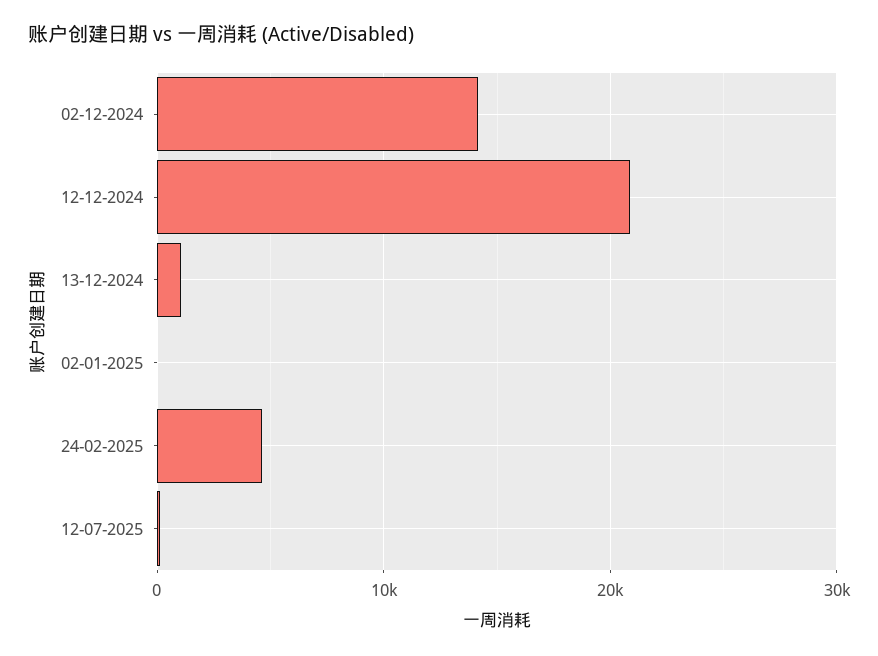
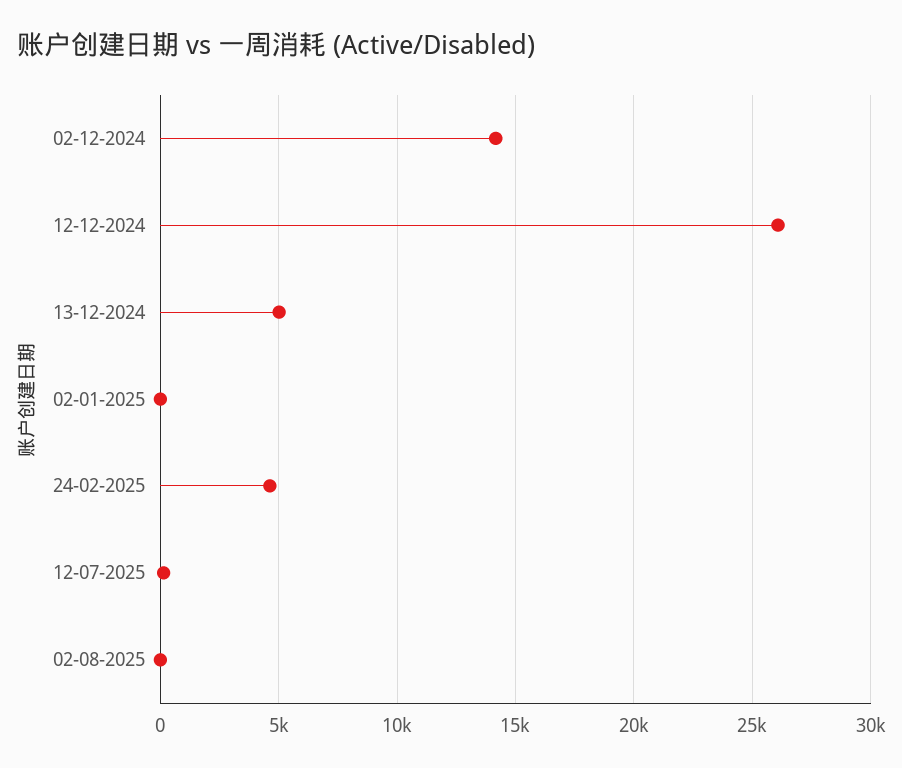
12-12-2024: 21000 -> 26000
13-12-2024: 1000 -> 5000
02-08-2025: none -> 0

